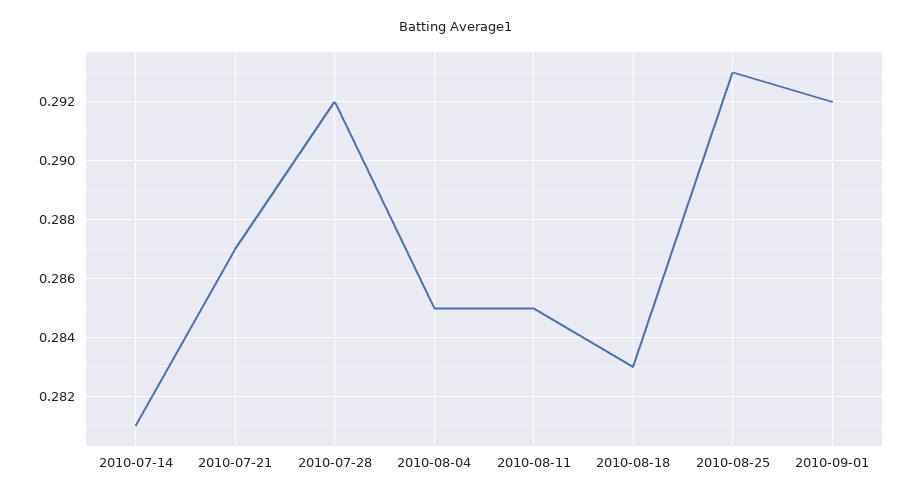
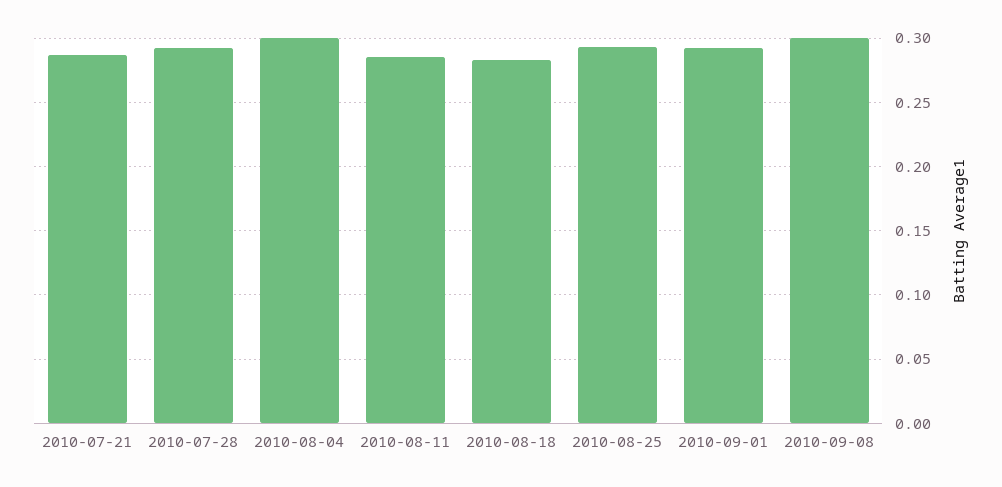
2010-07-14: 0.281 -> none
2010-08-04: 0.285 -> 0.3
2010-09-08: none -> 0.3

